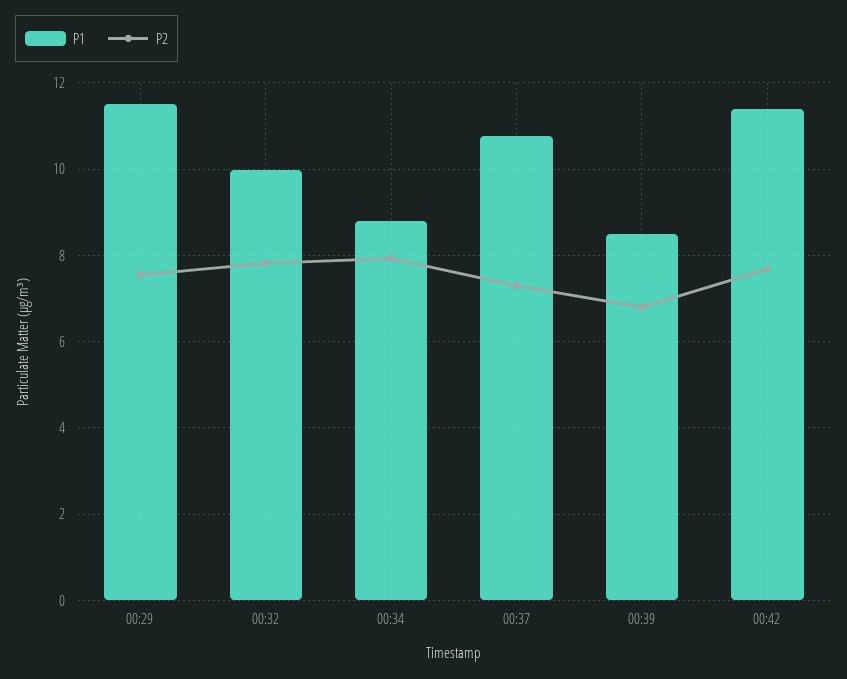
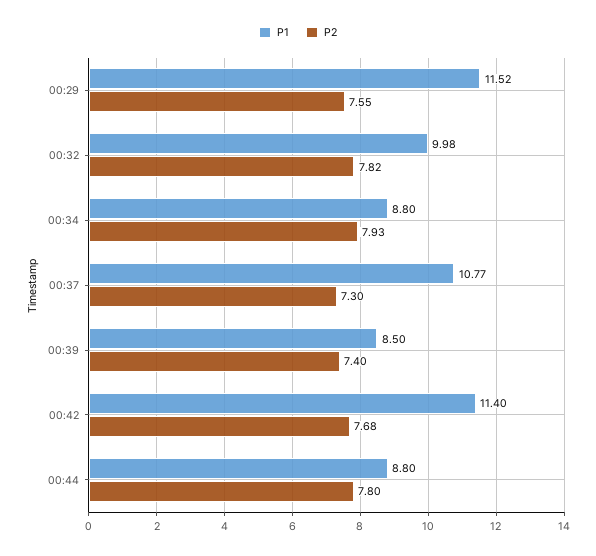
P2, 00:39: 6.8 -> 7.4
P1, 00:44: none -> 8.8
P2, 00:44: none -> 7.8

